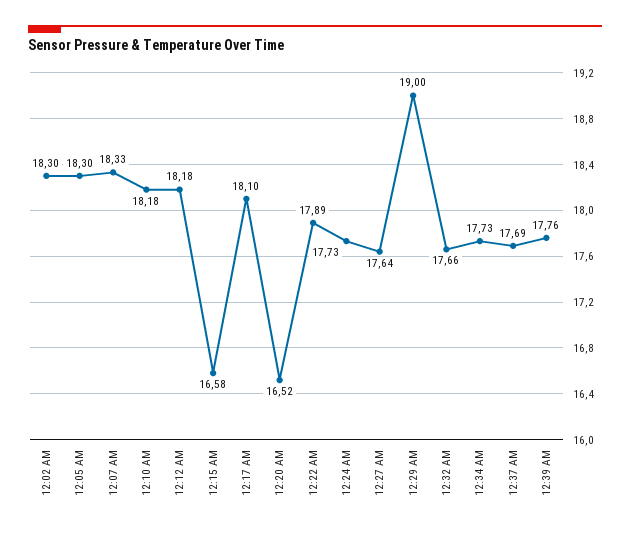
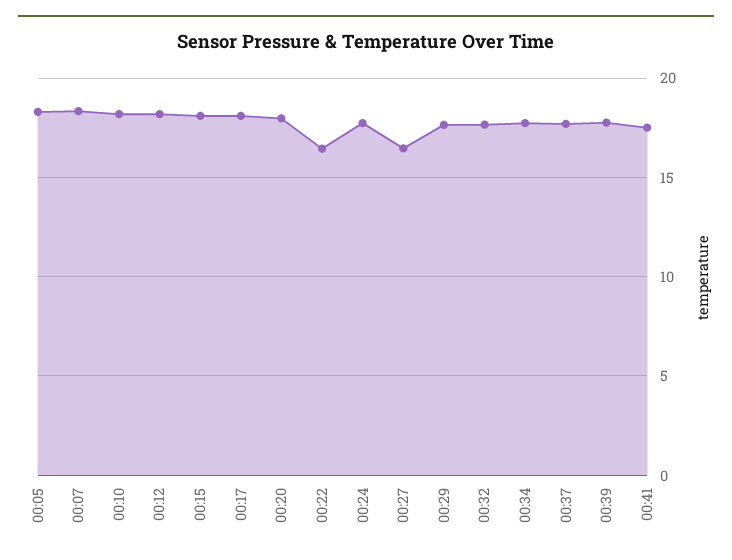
12:02 AM: 18.3 -> none
12:15 AM: 16.58 -> 18
12:20 AM: 16.52 -> 18
12:22 AM: 17.89 -> 16.5
12:27 AM: 17.64 -> 16.5
12:29 AM: 19 -> 17.5
00:41: none -> 17.5

